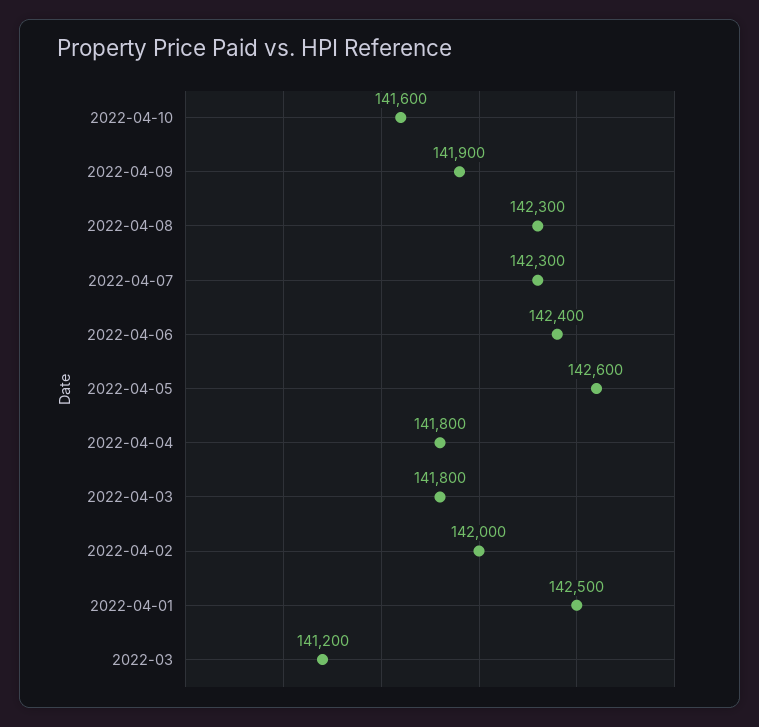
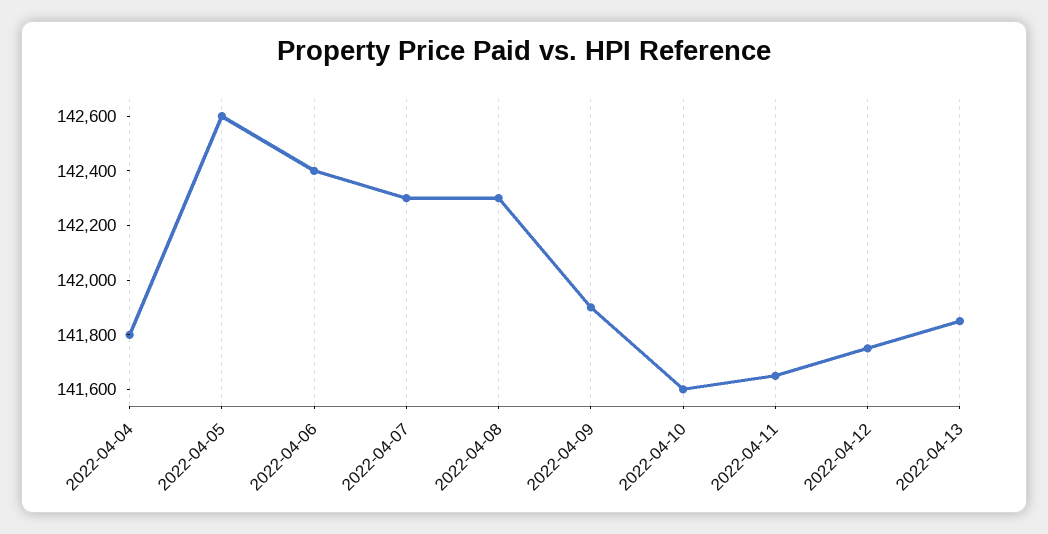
2022-04-03: 141800 -> none
2022-04-02: 142000 -> none
2022-04-01: 142500 -> none
2022-03: 141200 -> none
2022-04-11: none -> 141650
2022-04-12: none -> 141750
2022-04-13: none -> 141850

